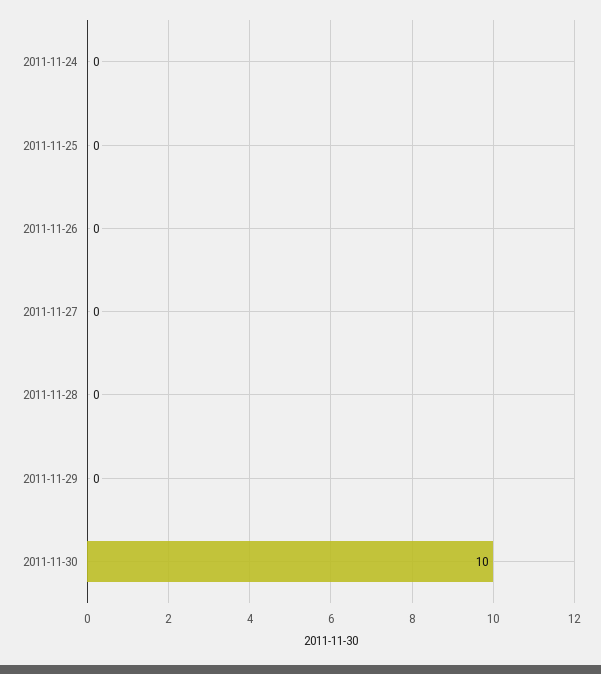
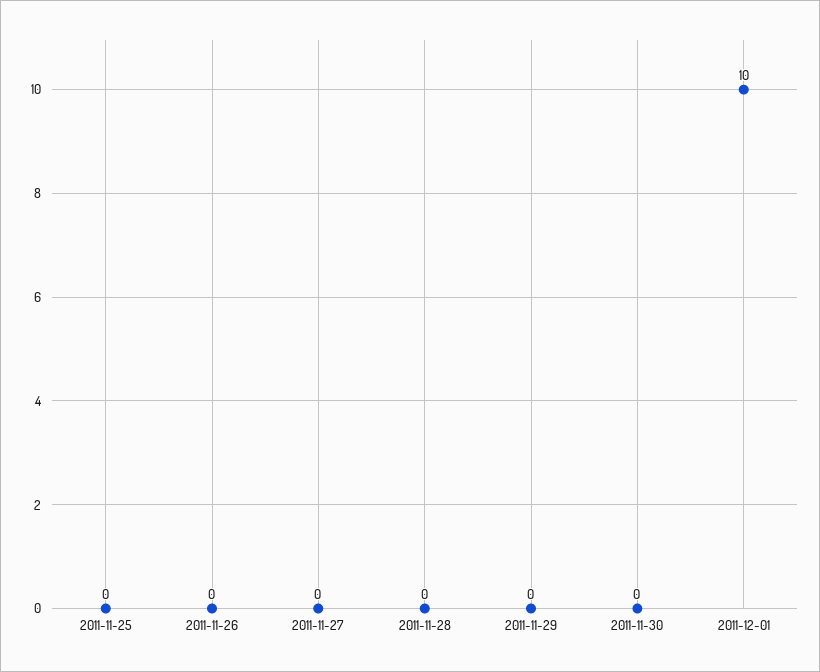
2011-11-24: 0 -> none
2011-11-30: 10 -> 0
2011-12-01: none -> 10

